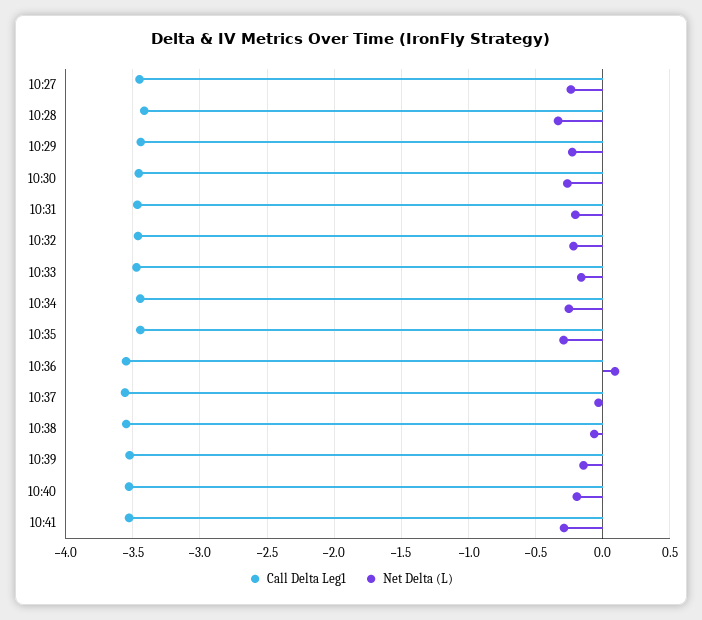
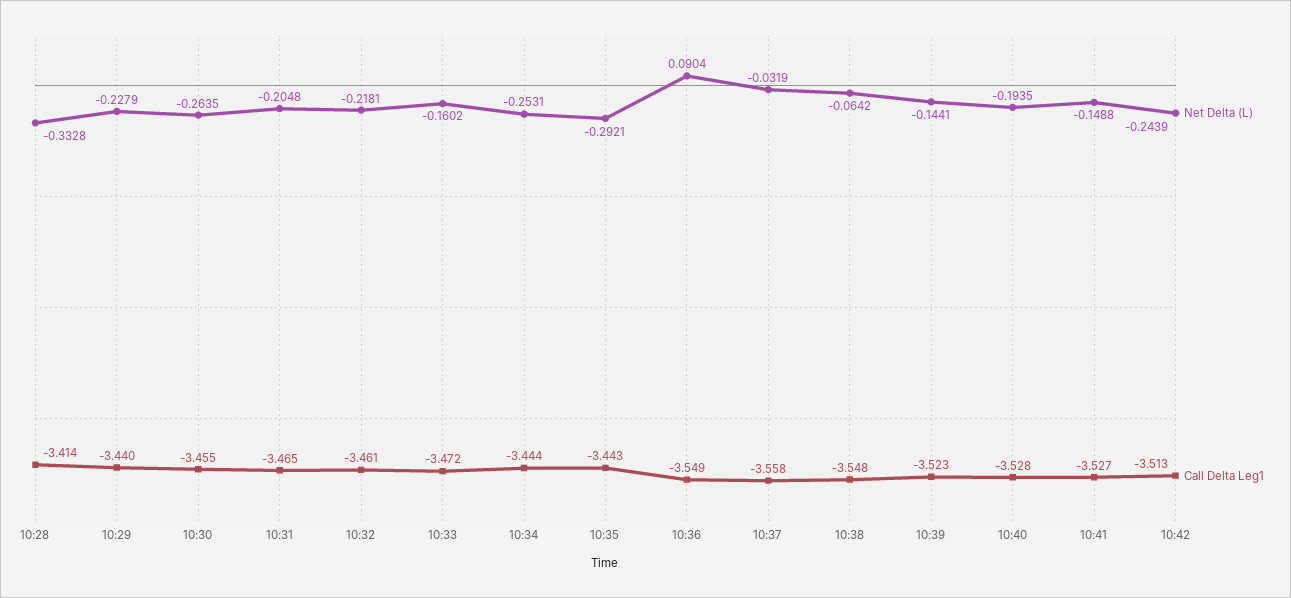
Call Delta Leg1, 10:27: -3.45 -> none
Net Delta (L), 10:27: -0.25 -> none
Net Delta (L), 10:41: -0.3 -> -0.1488
Net Delta (L), 10:42: none -> -0.2439
Call Delta Leg1, 10:42: none -> -3.513

